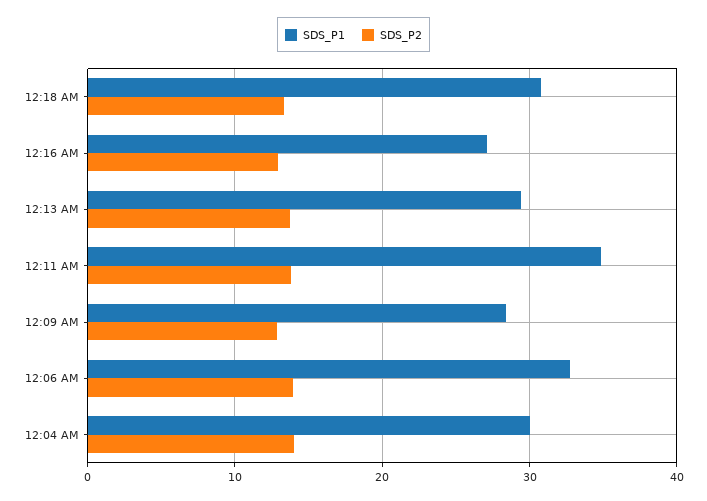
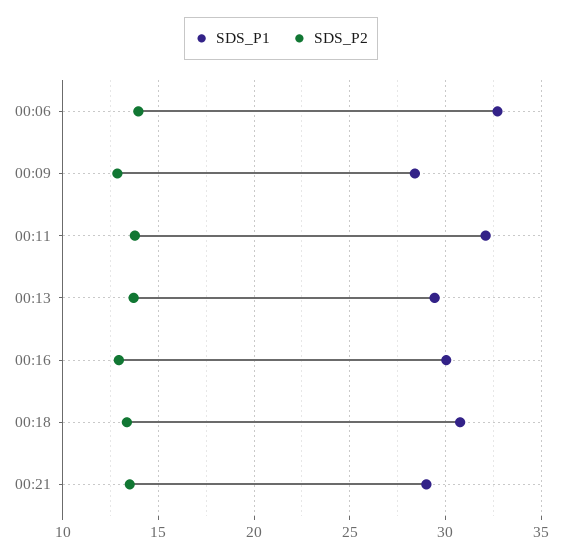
SDS_P1, 12:16 AM: 27 -> 30
SDS_P1, 12:11 AM: 35 -> 32
SDS_P1, 12:04 AM: 30 -> none
SDS_P2, 12:04 AM: 14 -> none
SDS_P1, 00:21: none -> 29
SDS_P2, 00:21: none -> 13.5

